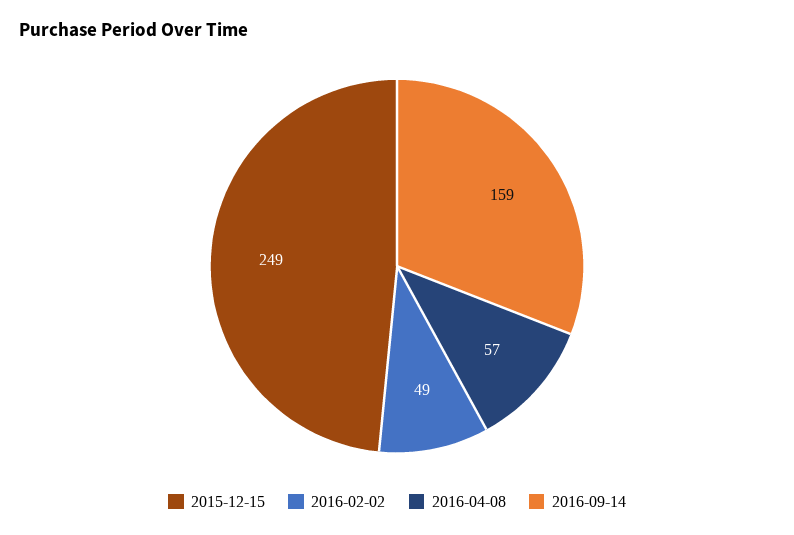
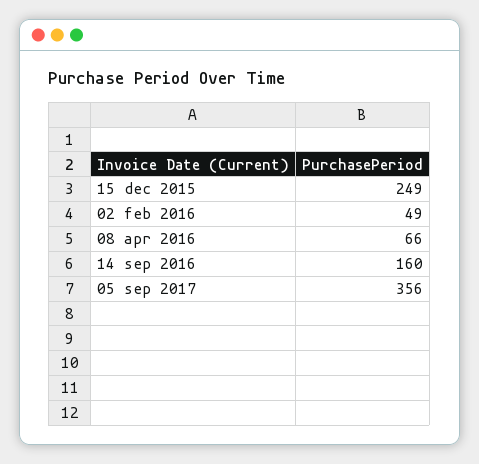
2016-04-08: 57 -> 66
2016-09-14: 159 -> 160
05 sep 2017: none -> 356

